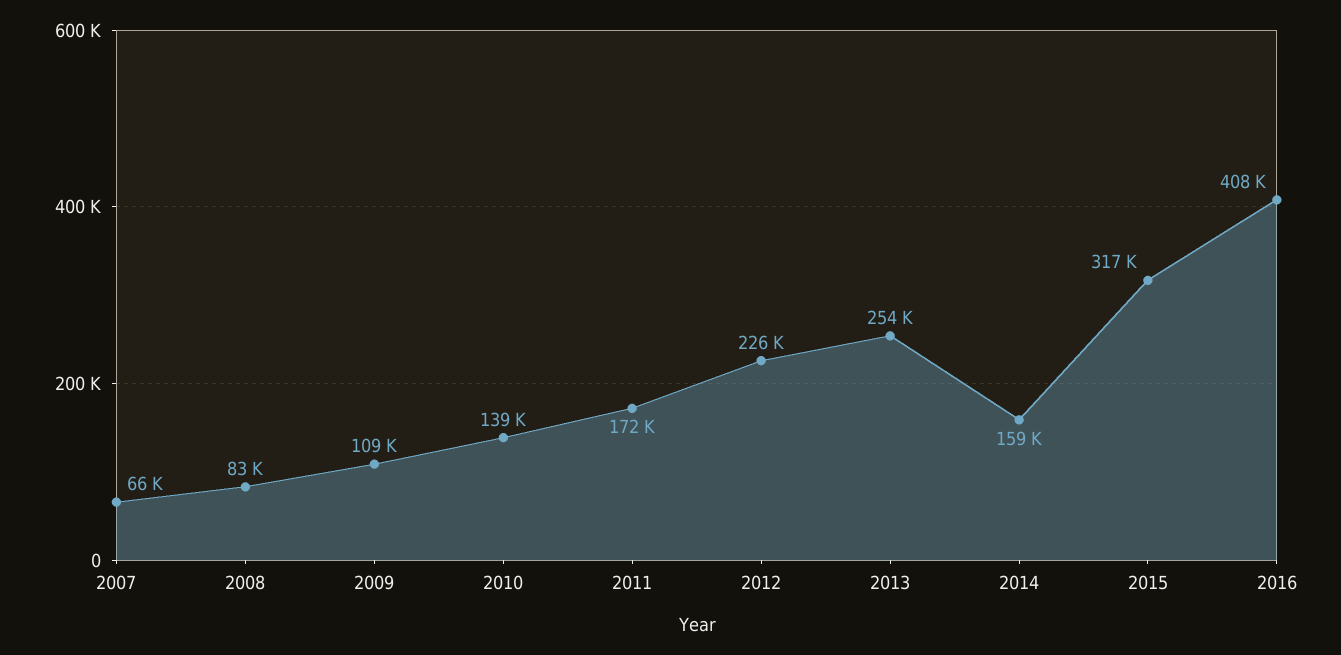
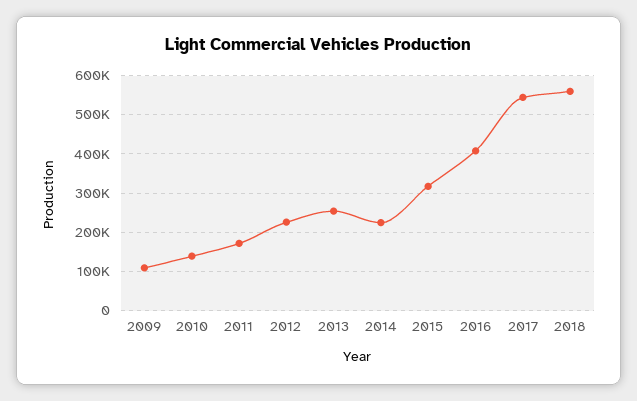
2007: 66000 -> none
2008: 83000 -> none
2014: 159000 -> 220000
2017: none -> 540000
2018: none -> 560000

